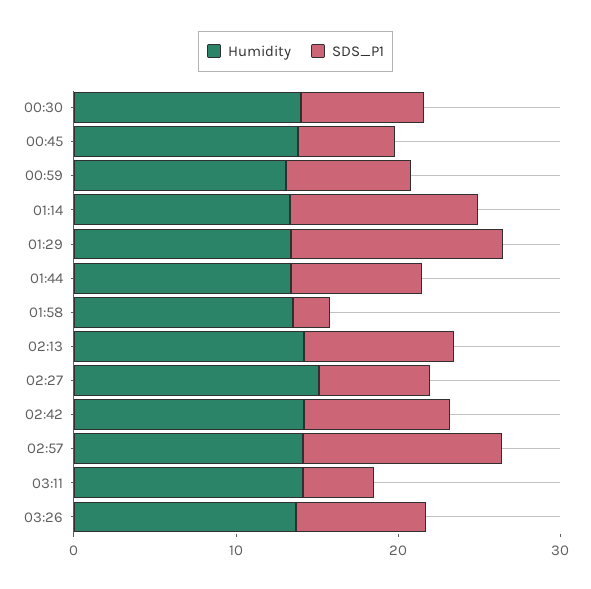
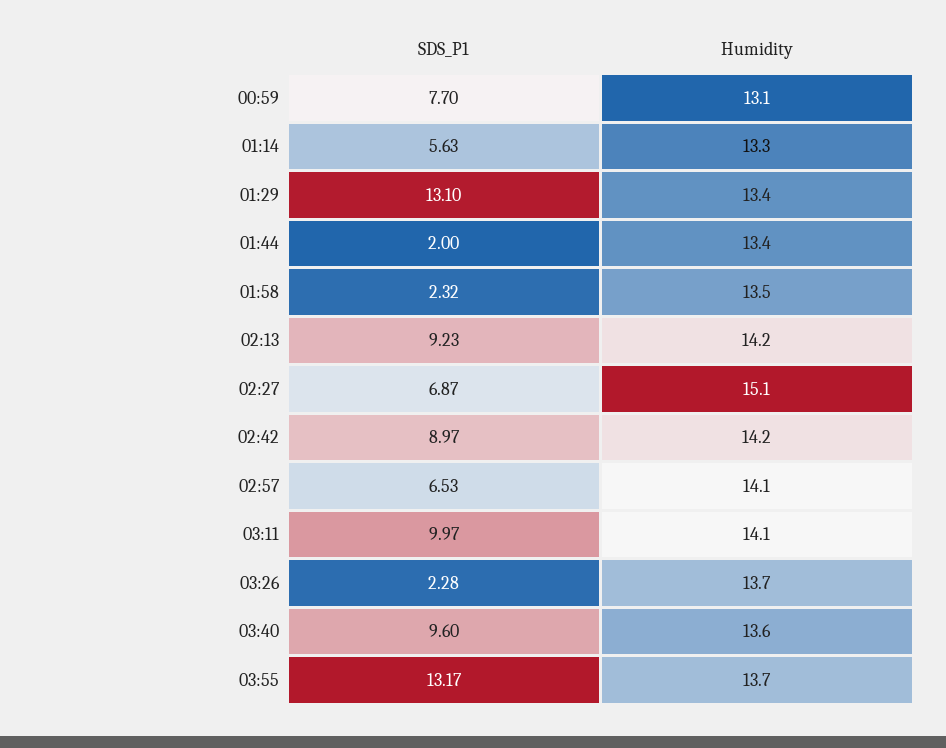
Humidity, 00:30: 14 -> none
SDS_P1, 00:30: 8 -> none
Humidity, 00:45: 14 -> none
SDS_P1, 00:45: 6 -> none
SDS_P1, 01:14: 12 -> 5.63
SDS_P1, 01:44: 8 -> 2
SDS_P1, 02:57: 12 -> 6.53
SDS_P1, 03:11: 4 -> 9.97
SDS_P1, 03:26: 8 -> 2.28
SDS_P1, 03:40: none -> 9.6
Humidity, 03:40: none -> 13.6
SDS_P1, 03:55: none -> 13.17
Humidity, 03:55: none -> 13.7

